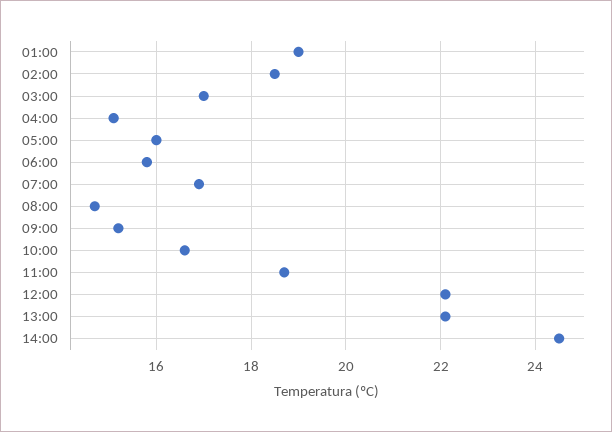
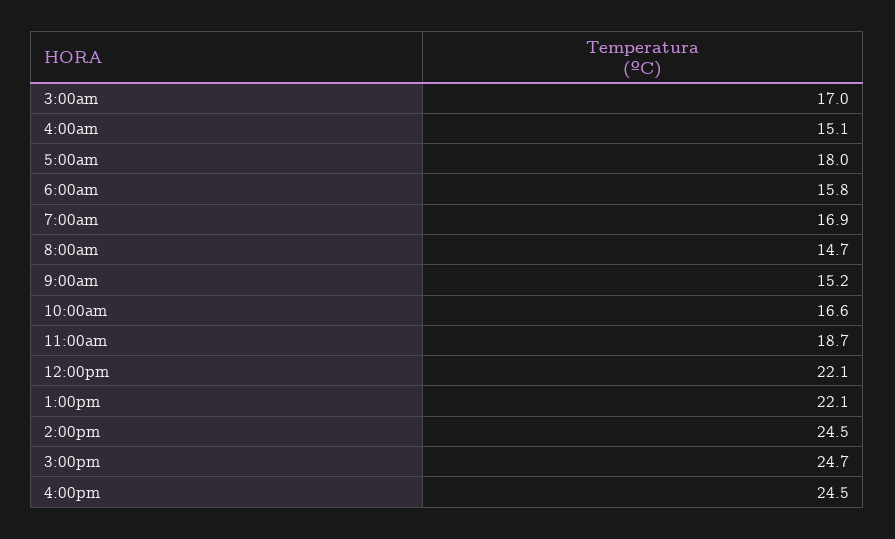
01:00: 19 -> none
02:00: 18.5 -> none
05:00: 16 -> 18
3:00pm: none -> 24.7
4:00pm: none -> 24.5

